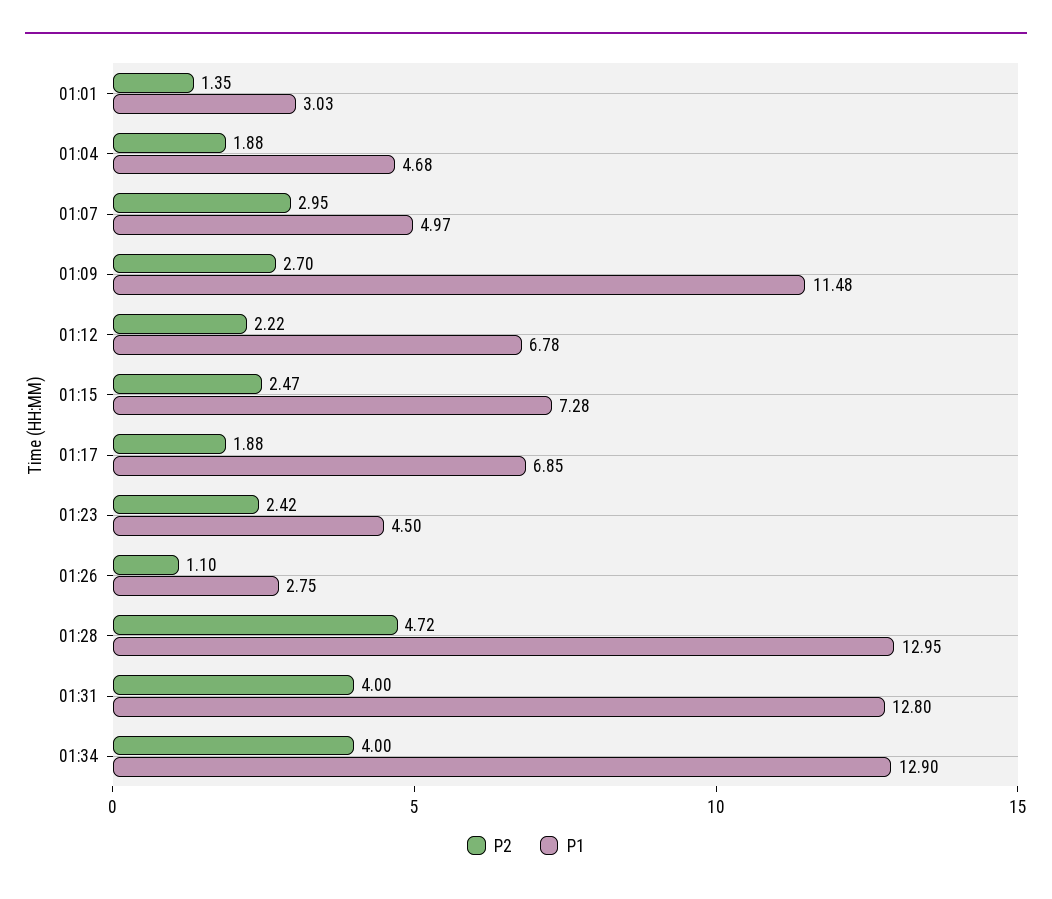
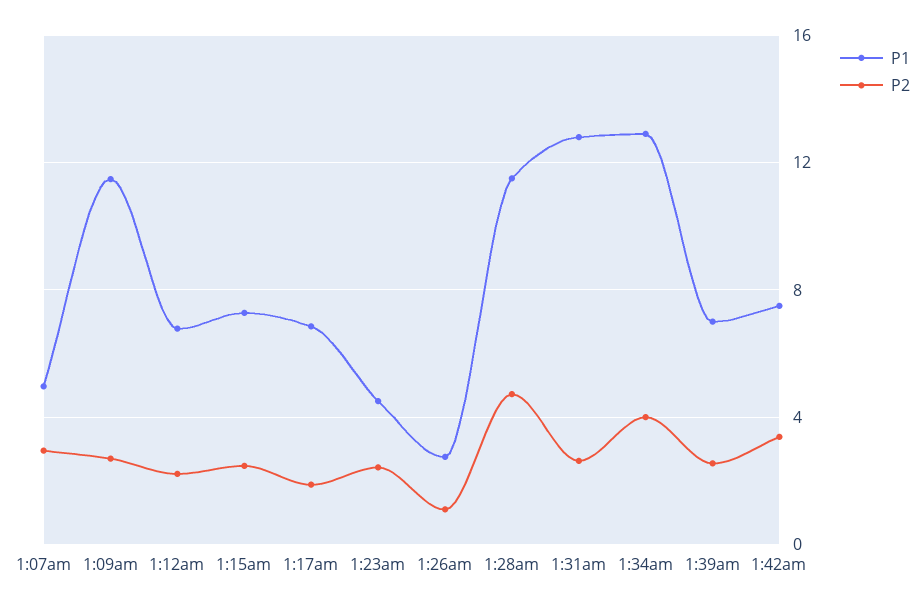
P2, 01:01: 1.35 -> none
P1, 01:01: 3.03 -> none
P2, 01:04: 1.88 -> none
P1, 01:04: 4.68 -> none
P1, 01:28: 12.95 -> 11.5
P2, 01:31: 4 -> 2.5
P1, 1:39am: none -> 7
P2, 1:39am: none -> 2.5
P1, 1:42am: none -> 7.5
P2, 1:42am: none -> 3.5

